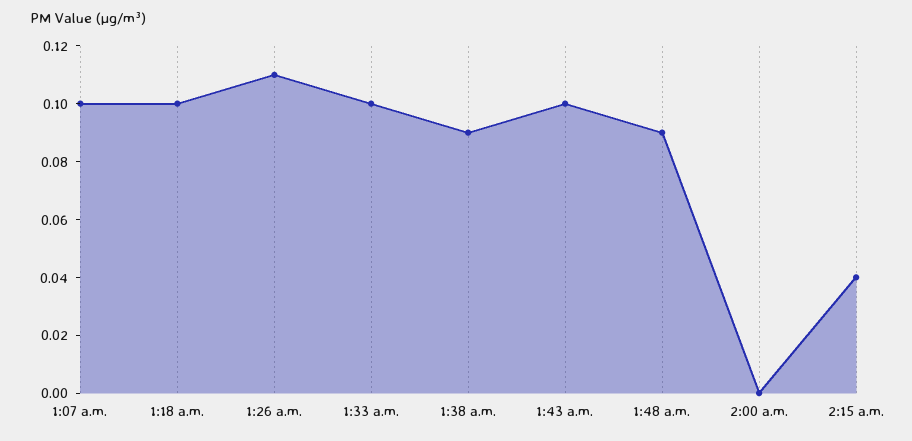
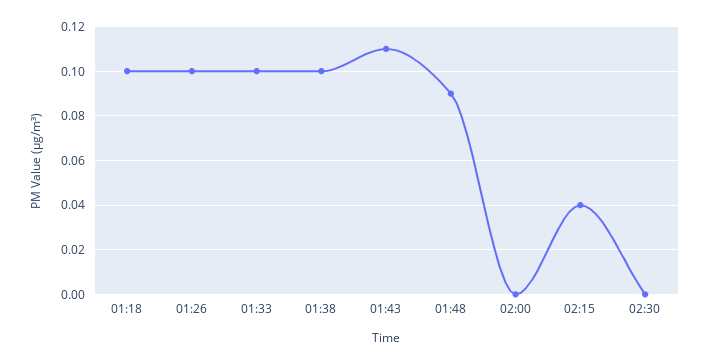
1:07 a.m.: 0.1 -> none
1:26 a.m.: 0.11 -> 0.1
1:38 a.m.: 0.09 -> 0.1
1:43 a.m.: 0.1 -> 0.11
02:30: none -> 0

